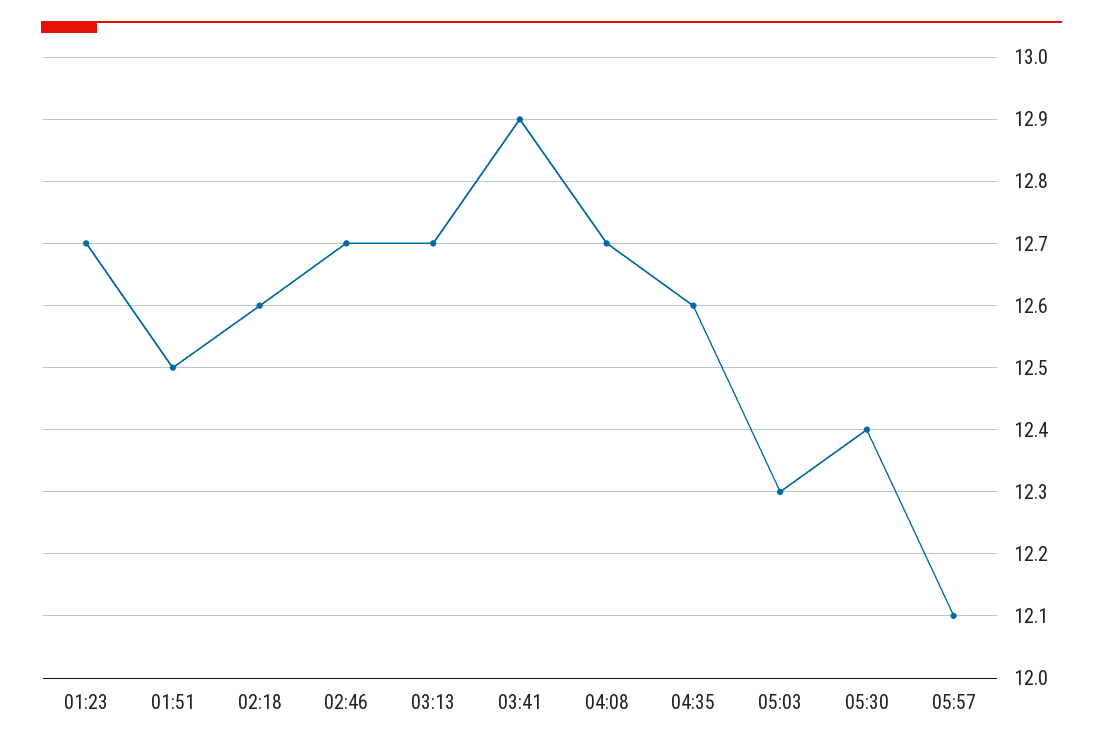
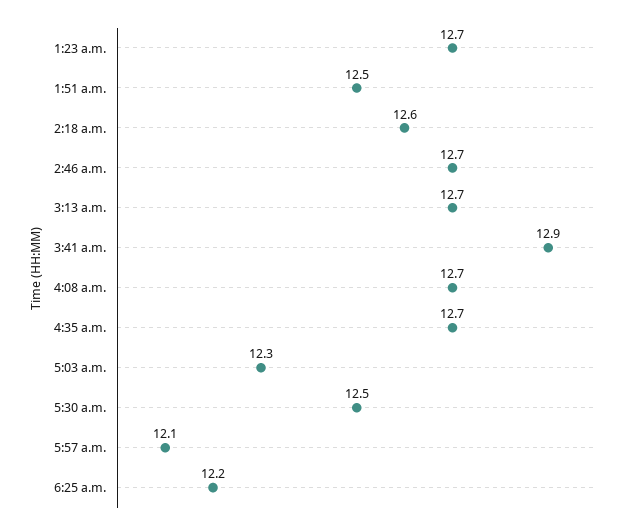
04:35: 12.6 -> 12.7
05:30: 12.4 -> 12.5
6:25 a.m.: none -> 12.2

